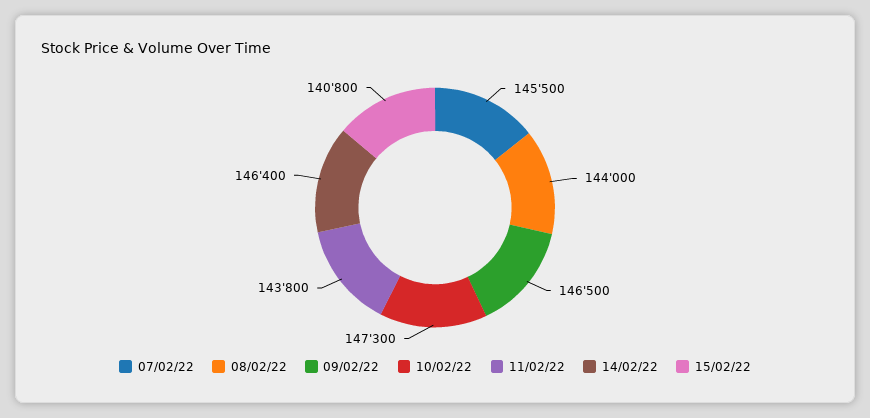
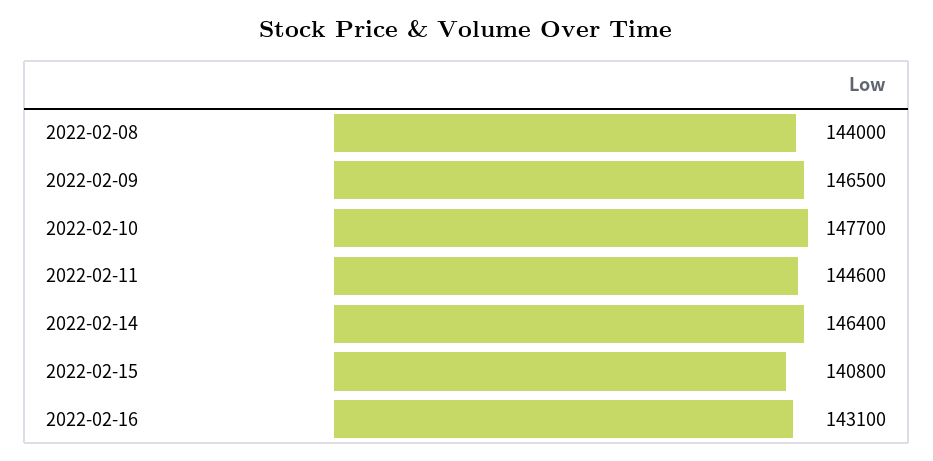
07/02/22: 145500 -> none
10/02/22: 147300 -> 147700
11/02/22: 143800 -> 144600
2022-02-16: none -> 143100

